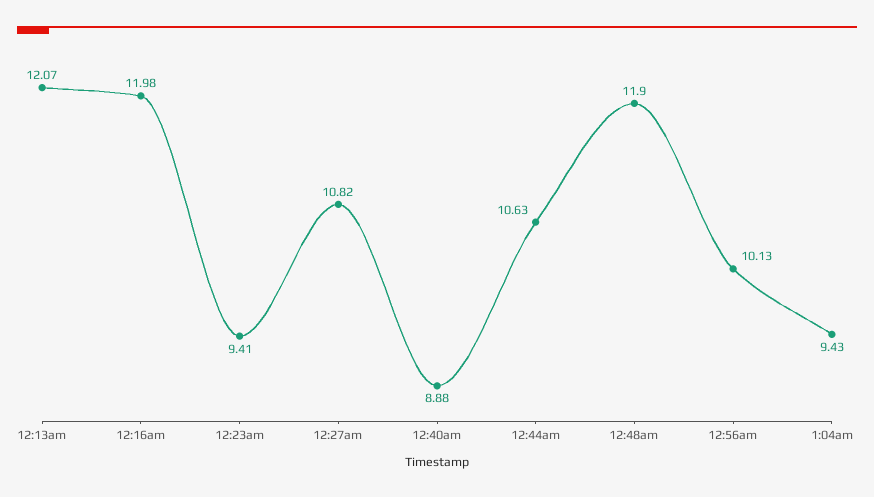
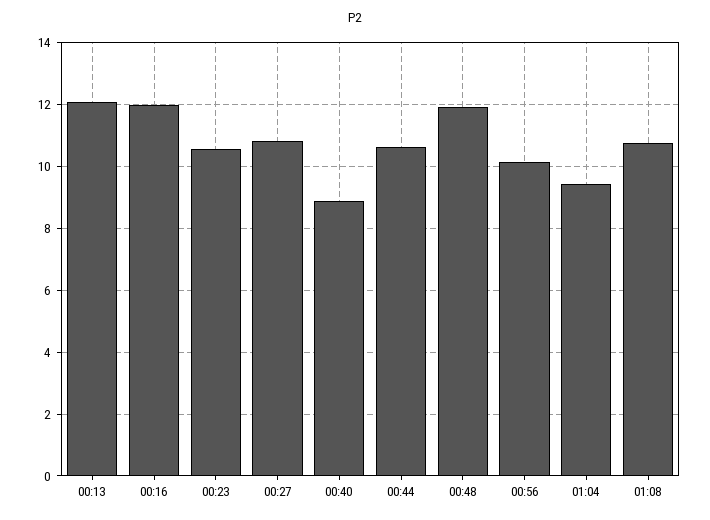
12:23am: 9.41 -> 10.6
01:08: none -> 10.8

